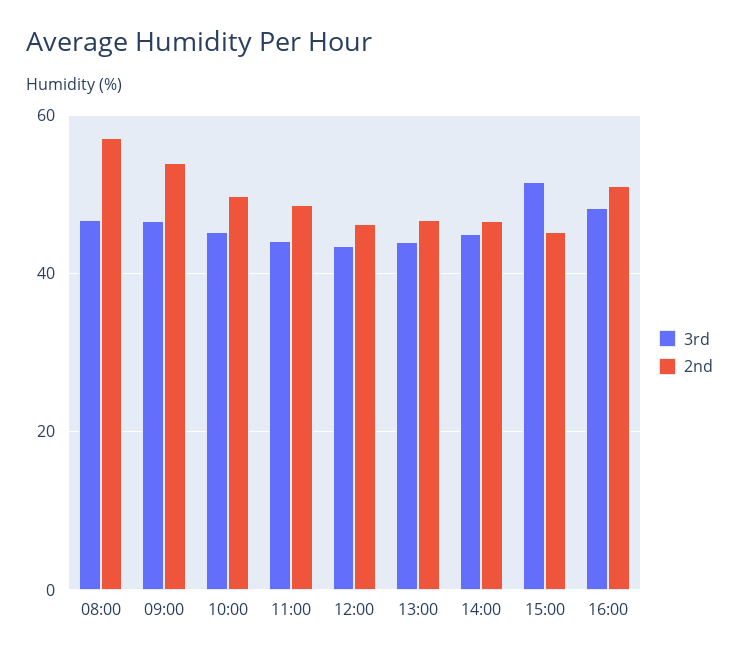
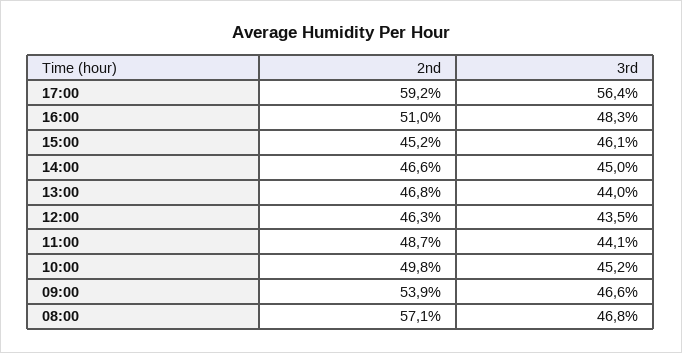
3rd, 15:00: 52 -> 46.1
2nd, 17:00: none -> 59.2
3rd, 17:00: none -> 56.4

